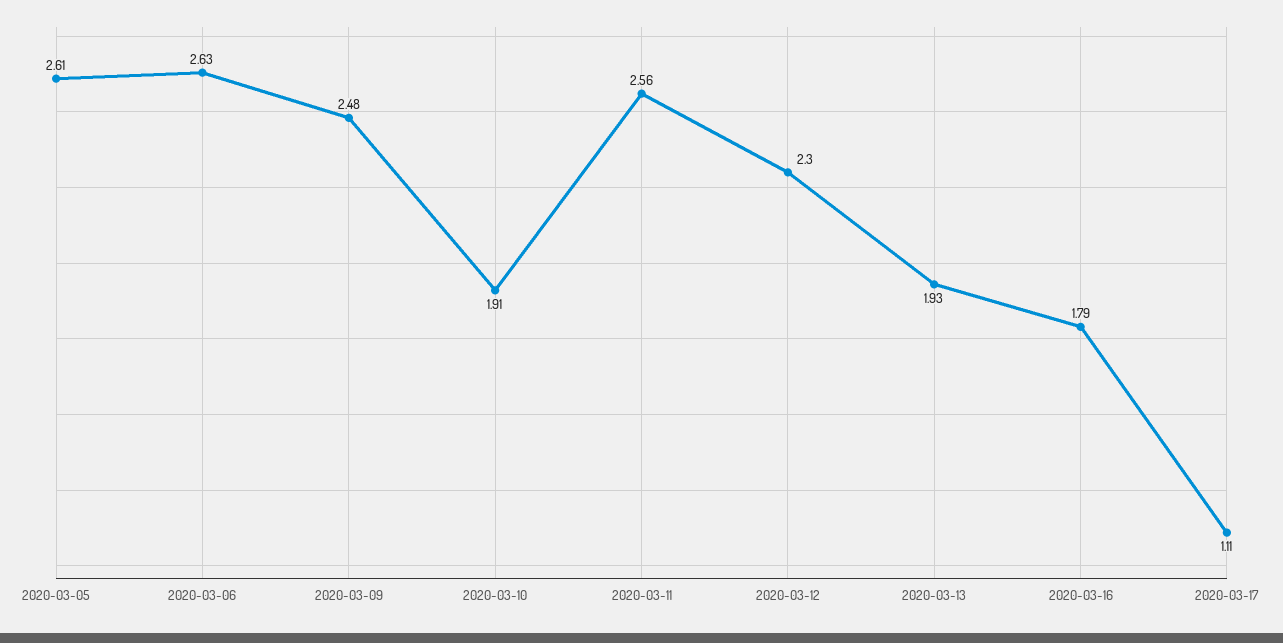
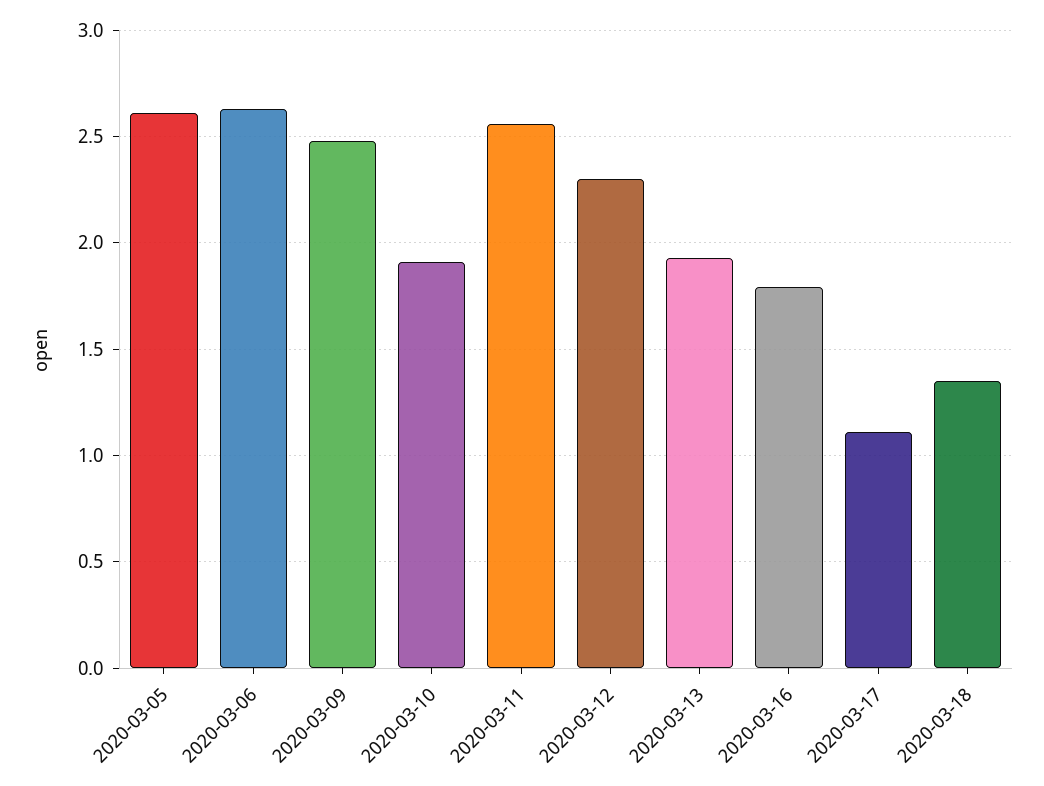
2020-03-18: none -> 1.35

